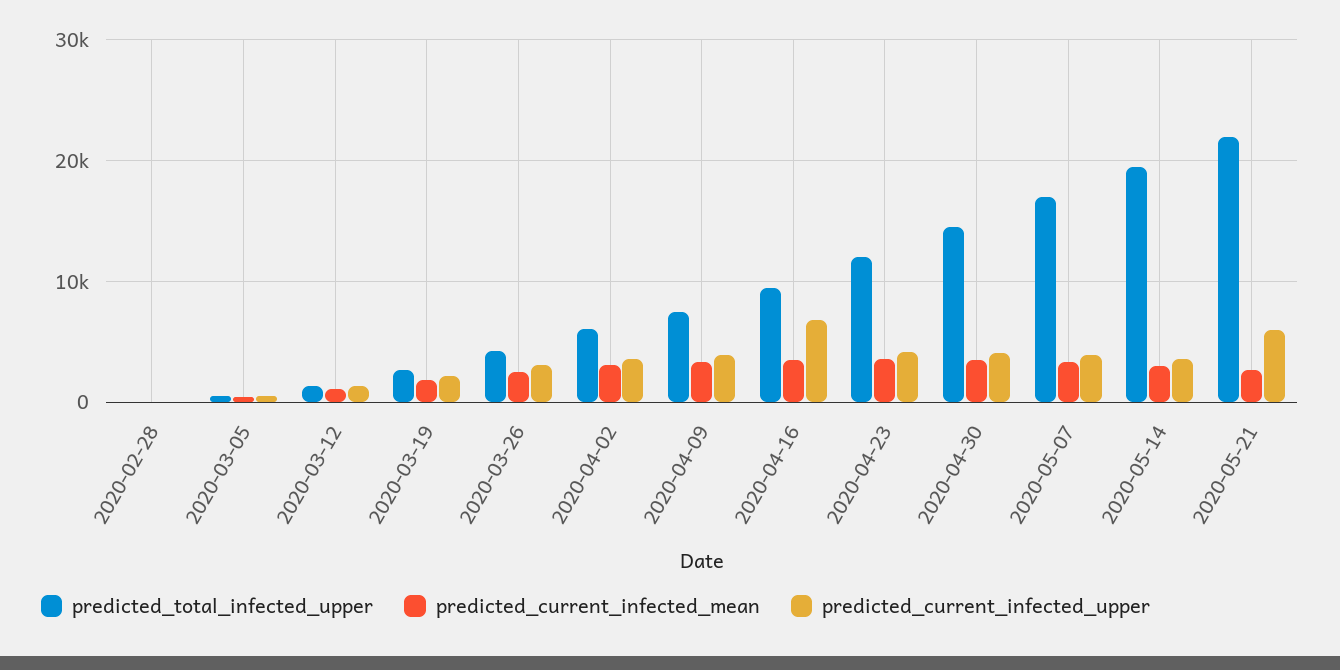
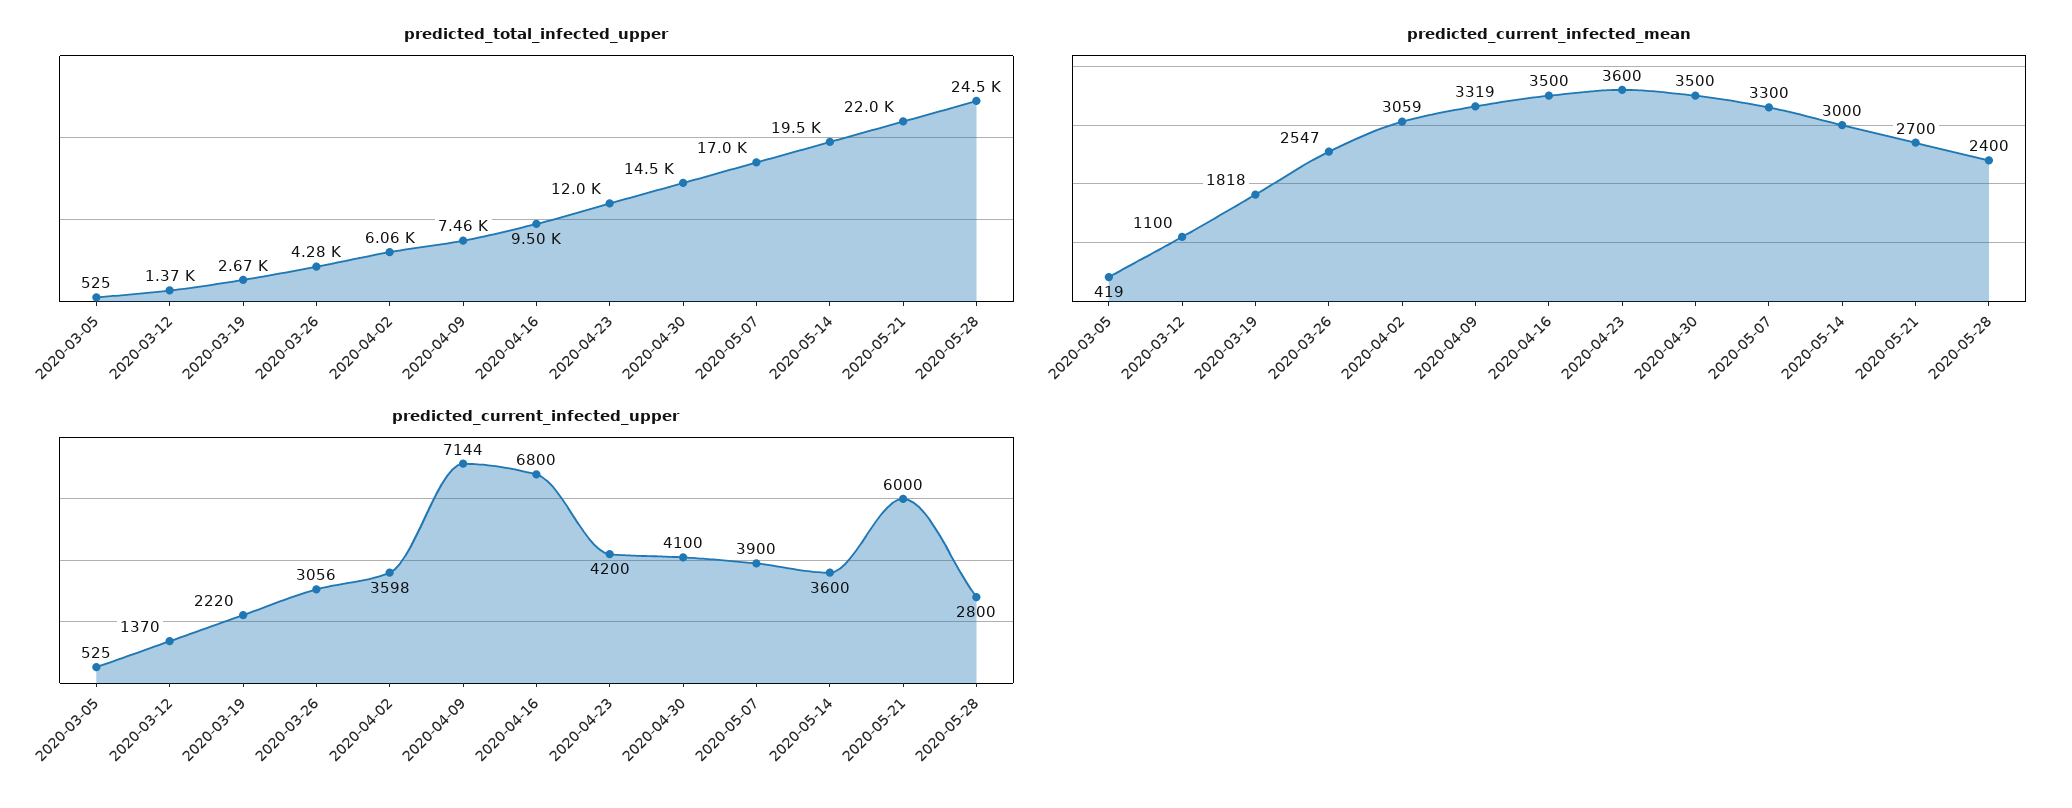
predicted_total_infected_upper, 2020-02-28: 0 -> none
predicted_current_infected_mean, 2020-02-28: 0 -> none
predicted_current_infected_upper, 2020-02-28: 0 -> none
predicted_current_infected_upper, 2020-04-09: 4000 -> 7144
predicted_total_infected_upper, 2020-05-28: none -> 24500
predicted_current_infected_mean, 2020-05-28: none -> 2400
predicted_current_infected_upper, 2020-05-28: none -> 2800

